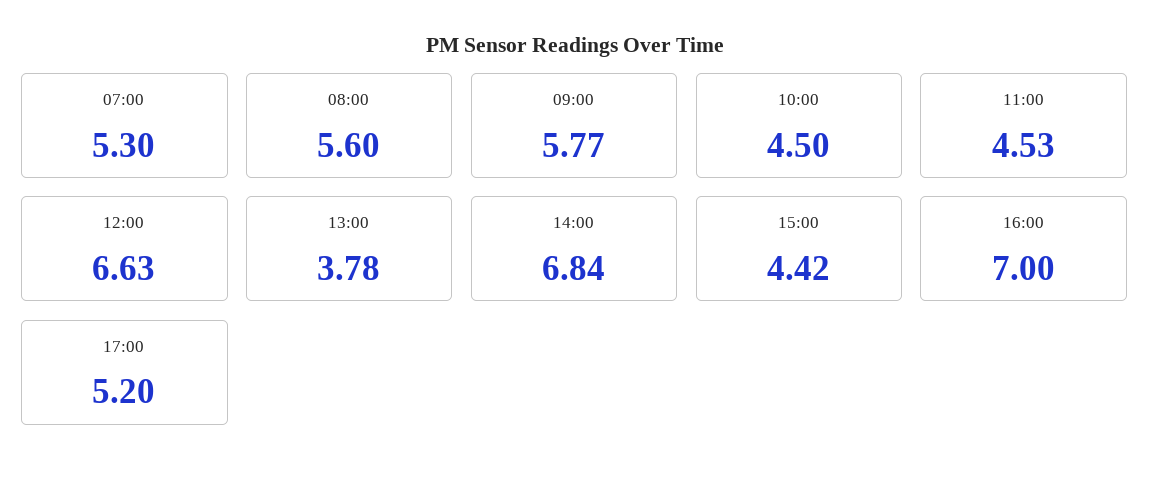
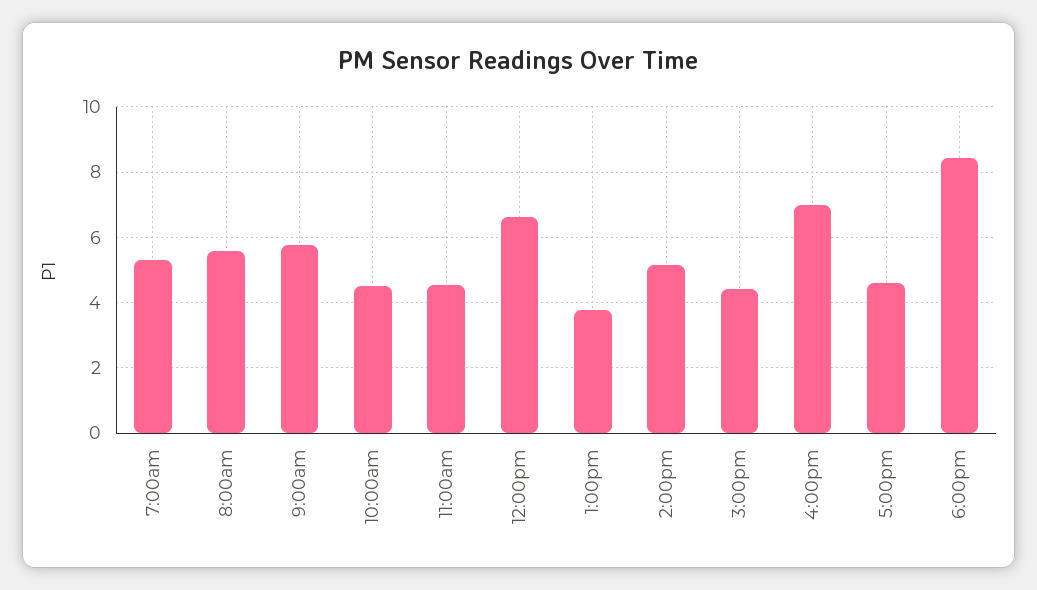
14:00: 6.84 -> 5.2
17:00: 5.2 -> 4.6
6:00pm: none -> 8.4

